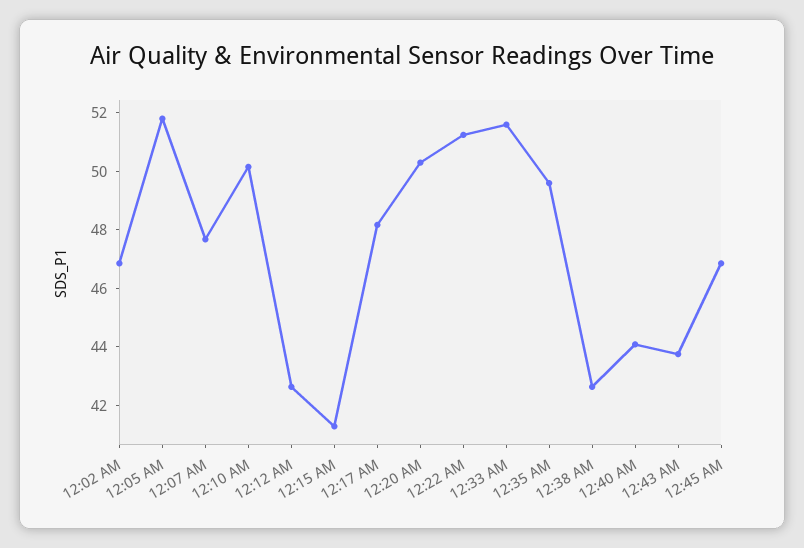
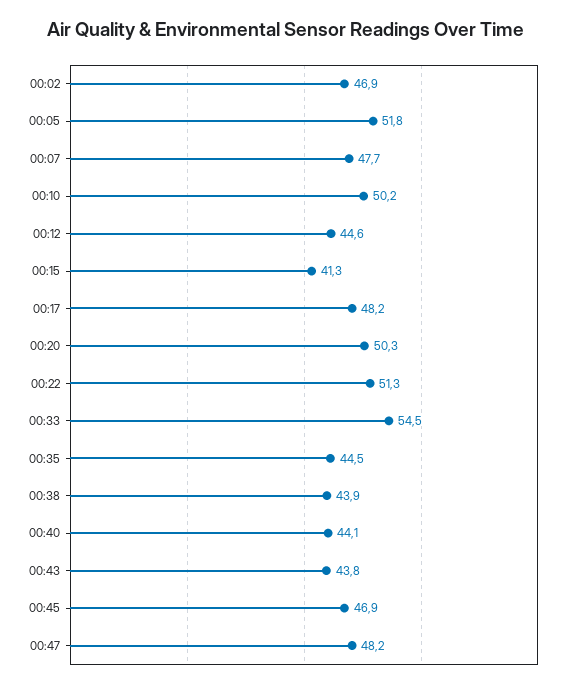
12:12 AM: 42.5 -> 44.6
12:33 AM: 51.5 -> 54.5
12:35 AM: 49.5 -> 44.5
12:38 AM: 42.5 -> 43.9
00:47: none -> 48.2

